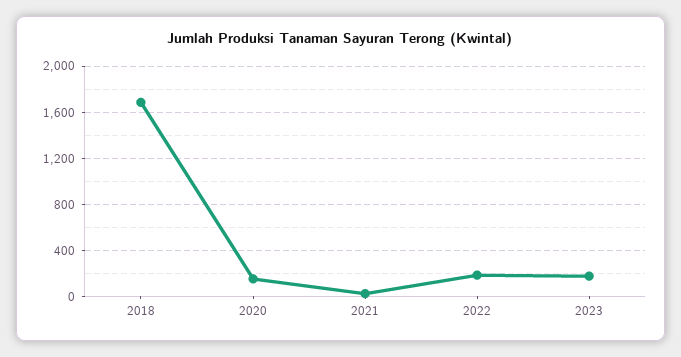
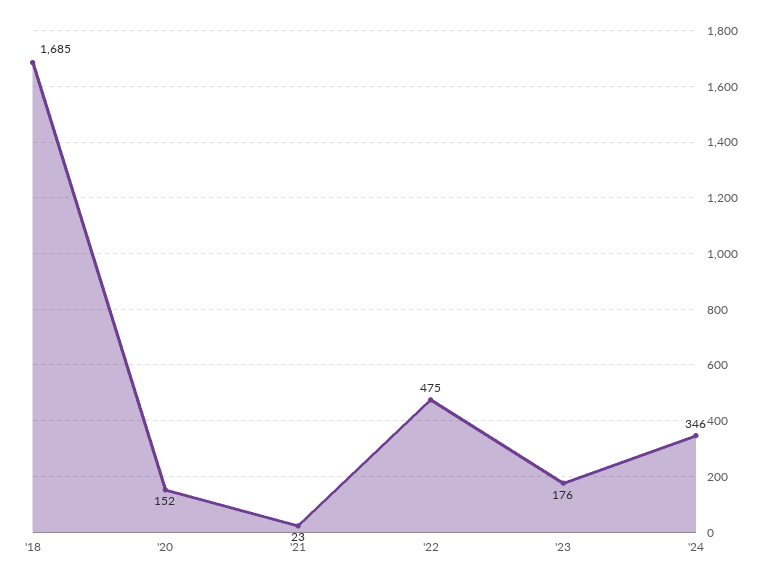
2022: 200 -> 475
'24: none -> 346

